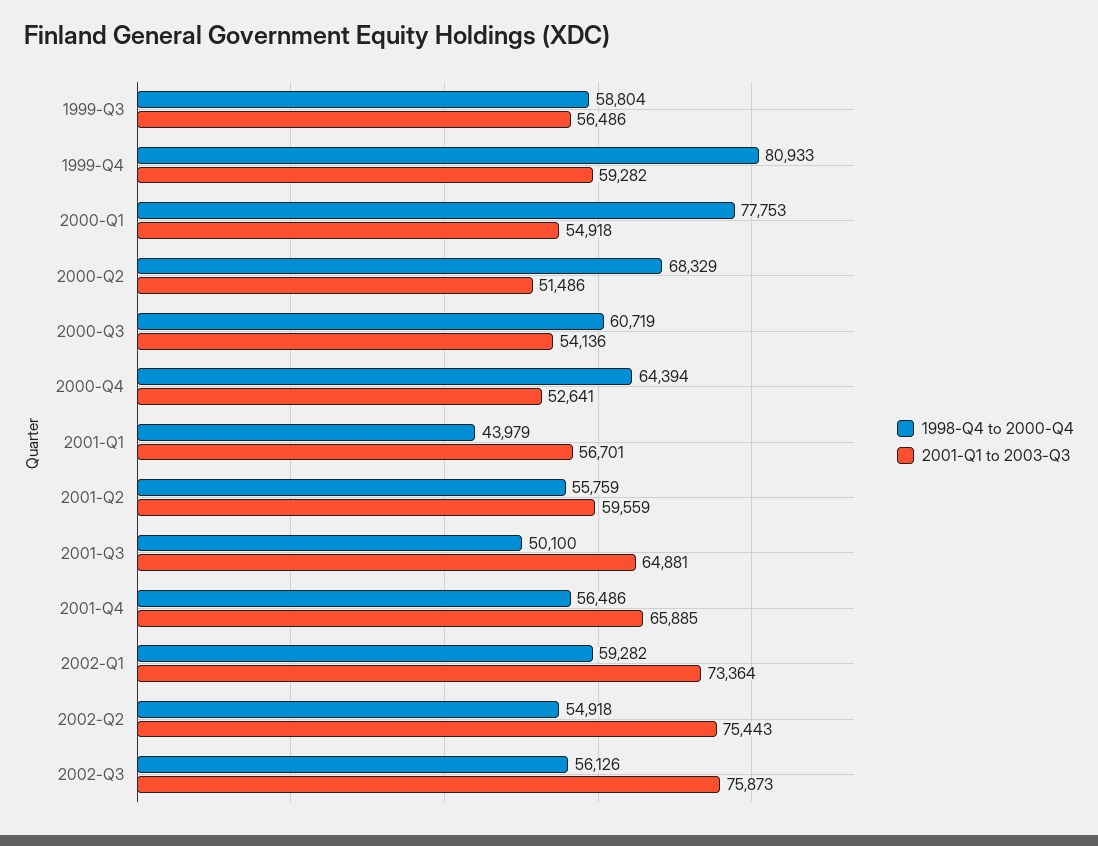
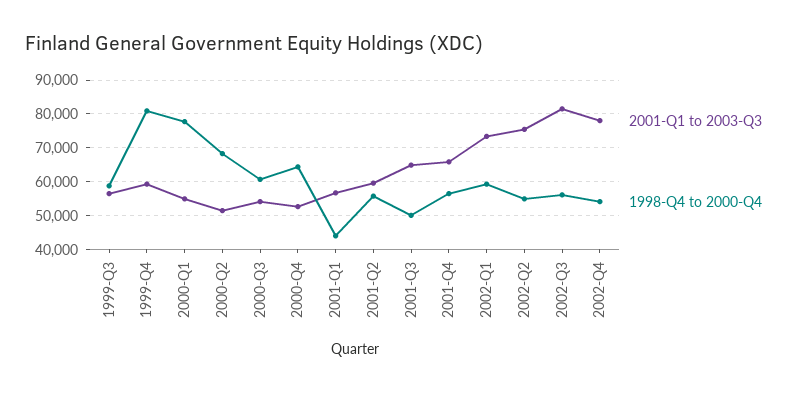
2001-Q1 to 2003-Q3, 2002-Q3: 75873 -> 82000
2001-Q1 to 2003-Q3, 2002-Q4: none -> 78000
1998-Q4 to 2000-Q4, 2002-Q4: none -> 54000

